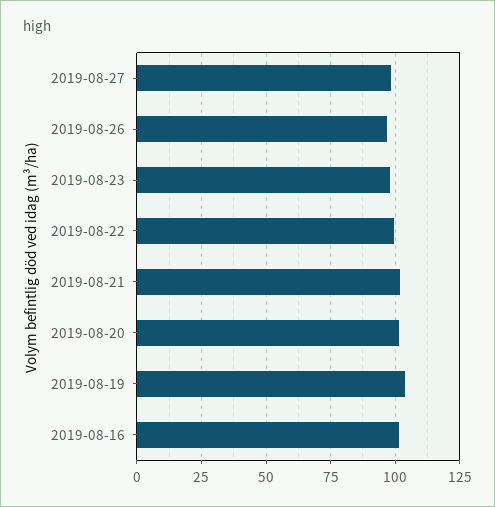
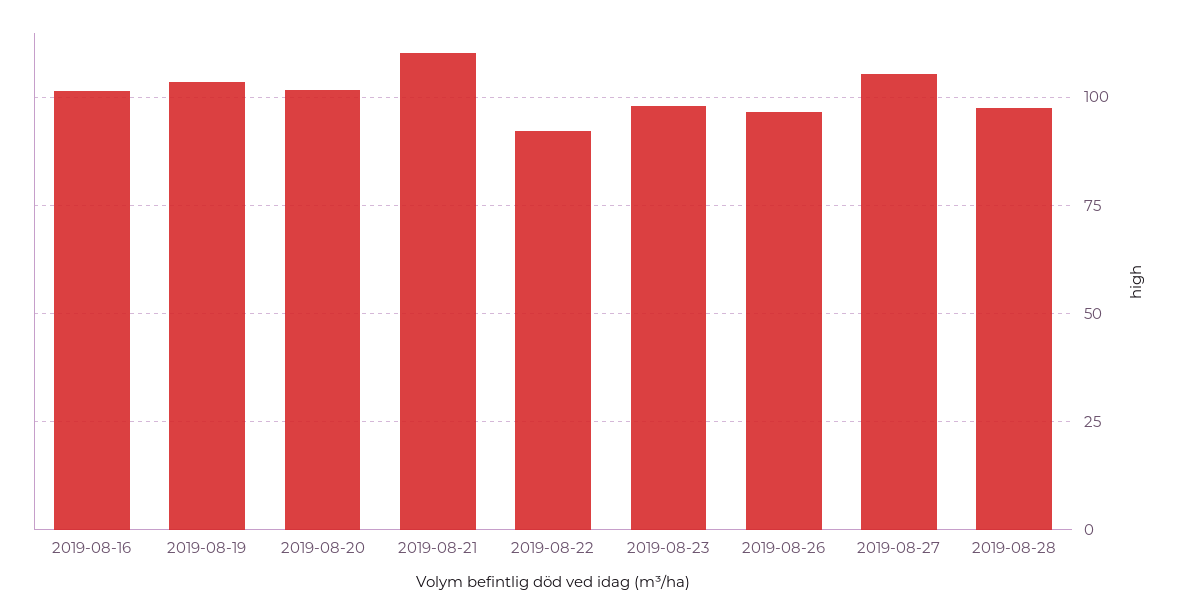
2019-08-27: 97.5 -> 105
2019-08-22: 100 -> 92.5
2019-08-21: 102.5 -> 110
2019-08-28: none -> 97.5

